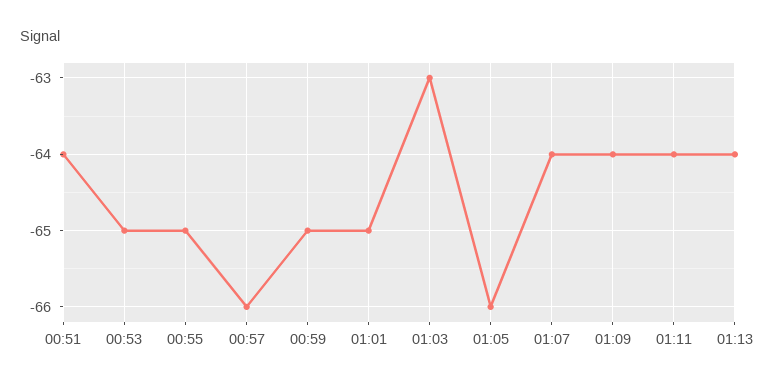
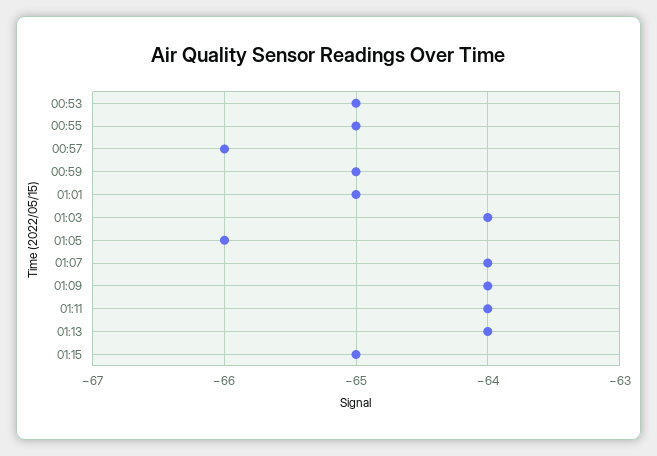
00:51: -64 -> none
01:03: -63 -> -64
01:15: none -> -65

